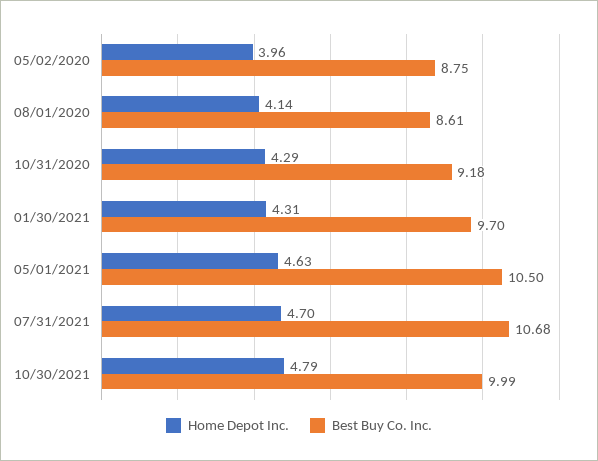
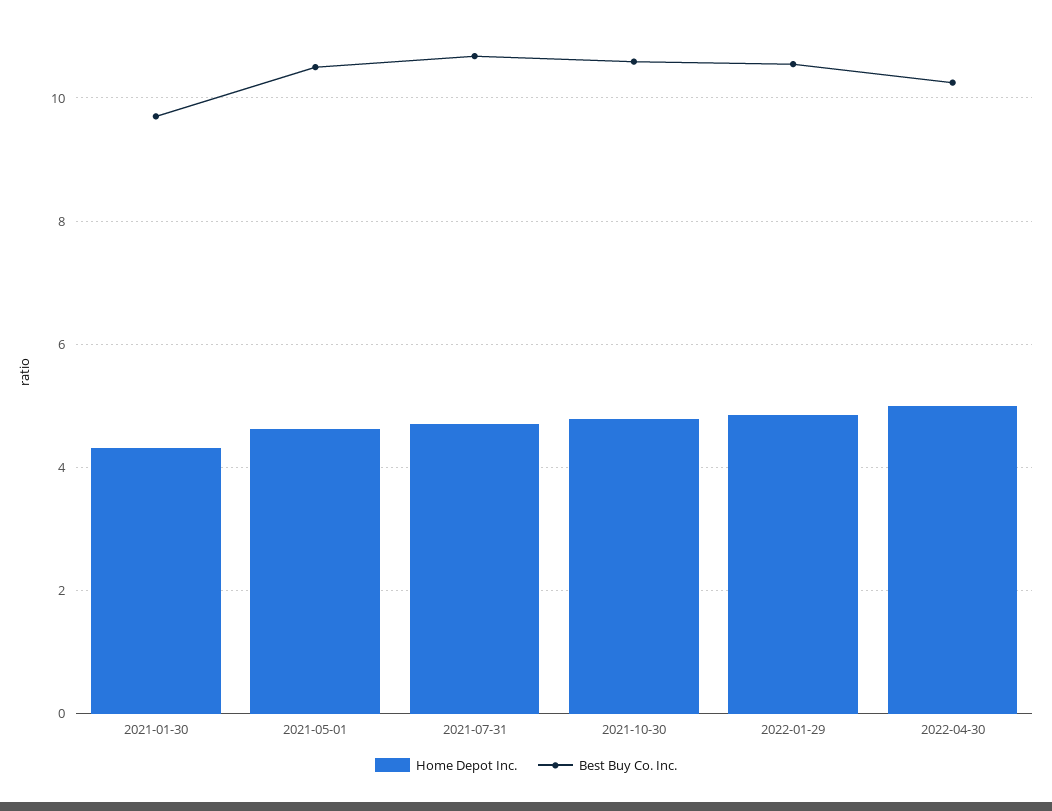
Home Depot Inc., 05/02/2020: 3.96 -> none
Best Buy Co. Inc., 05/02/2020: 8.75 -> none
Home Depot Inc., 08/01/2020: 4.14 -> none
Best Buy Co. Inc., 08/01/2020: 8.61 -> none
Home Depot Inc., 10/31/2020: 4.29 -> none
Best Buy Co. Inc., 10/31/2020: 9.18 -> none
Best Buy Co. Inc., 10/30/2021: 9.99 -> 10.6
Home Depot Inc., 2022-01-29: none -> 4.8
Best Buy Co. Inc., 2022-01-29: none -> 10.6
Home Depot Inc., 2022-04-30: none -> 5
Best Buy Co. Inc., 2022-04-30: none -> 10.2

